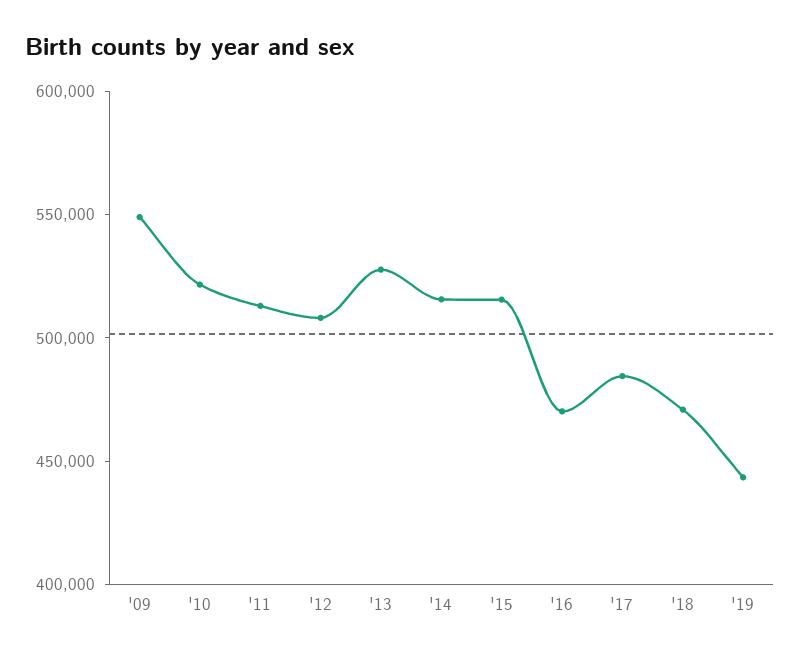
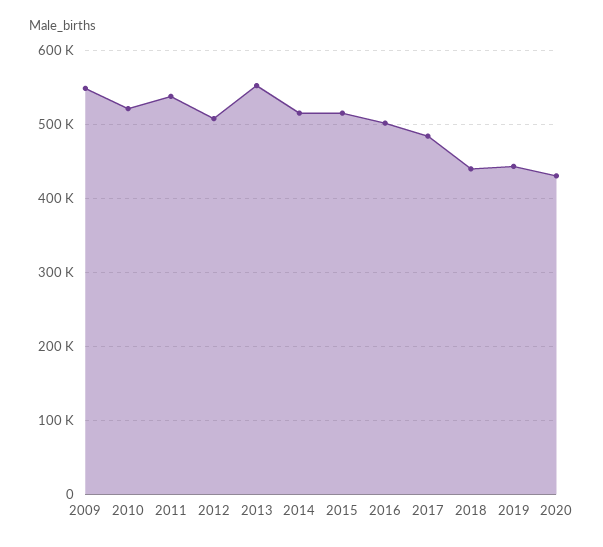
'11: 510000 -> 540000
'13: 530000 -> 550000
'16: 470000 -> 500000
'18: 470000 -> 440000
2020: none -> 430000

